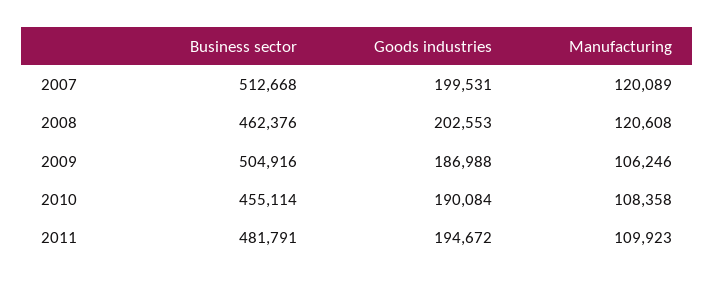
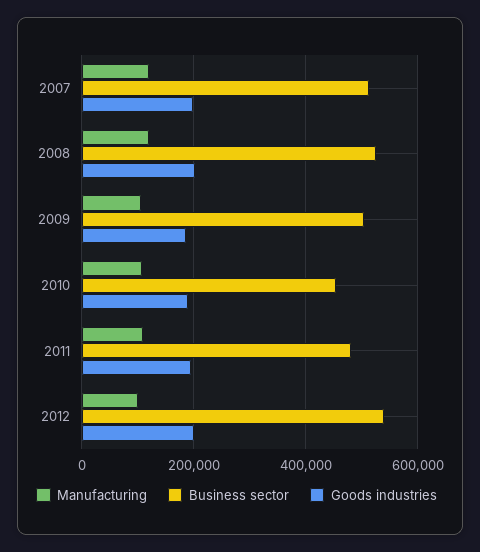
Business sector, 2008: 462376 -> 520000
Manufacturing, 2012: none -> 100000
Business sector, 2012: none -> 540000
Goods industries, 2012: none -> 200000

